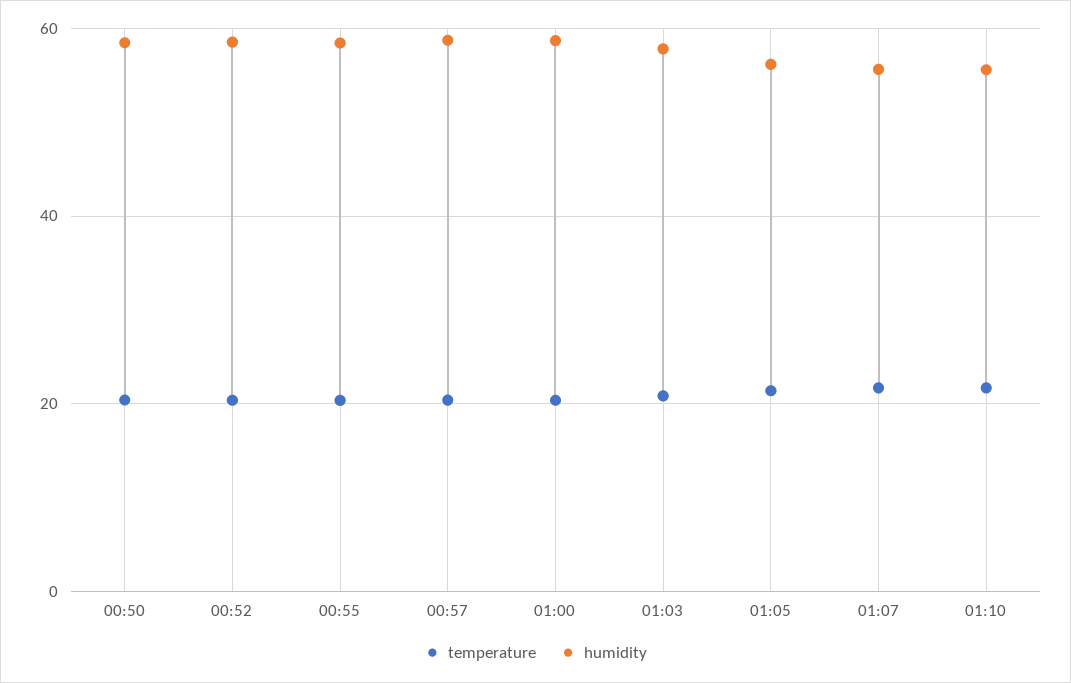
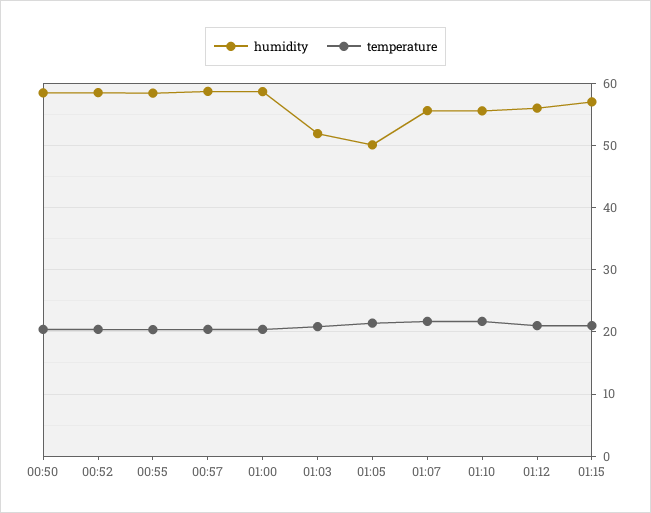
humidity, 01:03: 58 -> 52
humidity, 01:05: 56 -> 50
humidity, 01:12: none -> 56
temperature, 01:12: none -> 21
humidity, 01:15: none -> 57
temperature, 01:15: none -> 21

